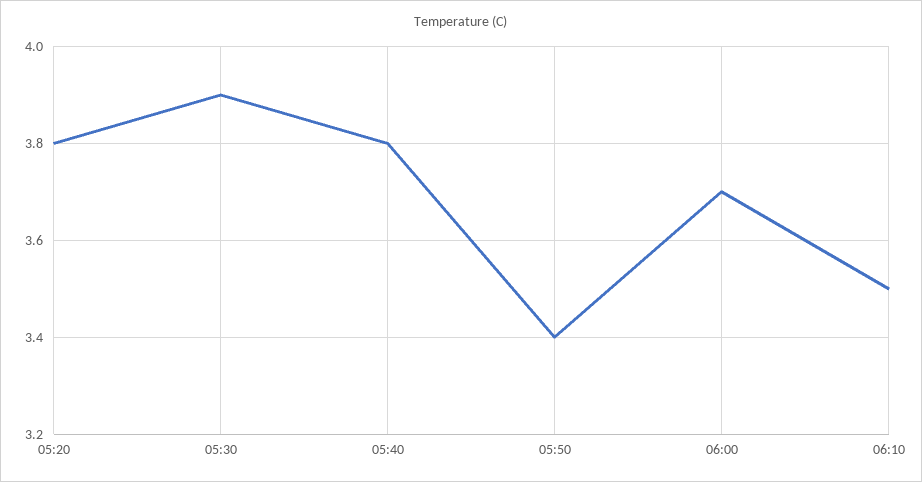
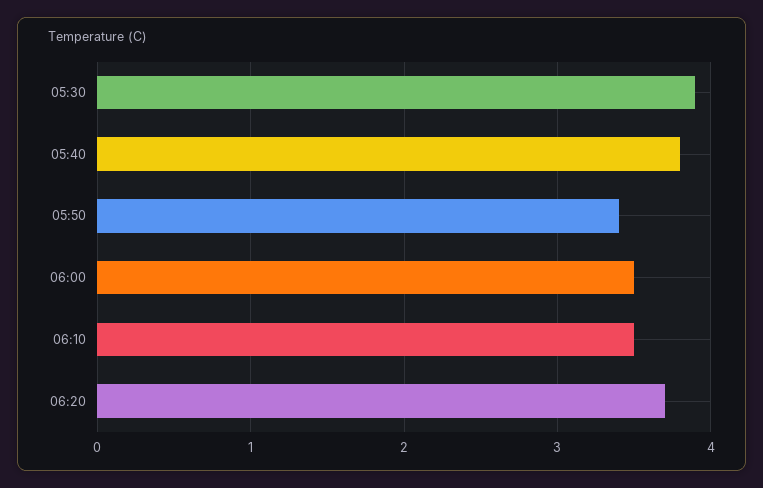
05:20: 3.8 -> none
06:00: 3.7 -> 3.5
06:20: none -> 3.7

